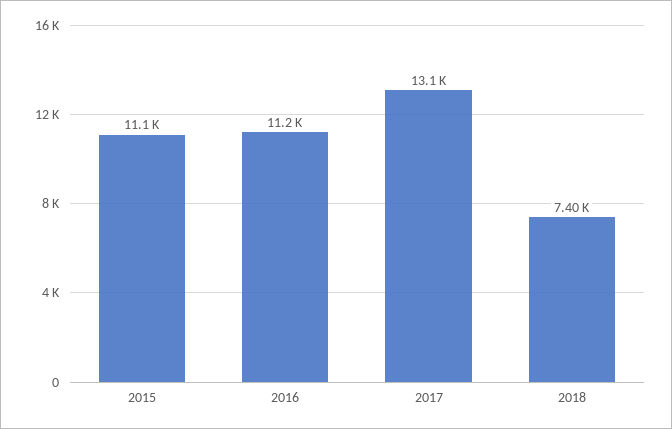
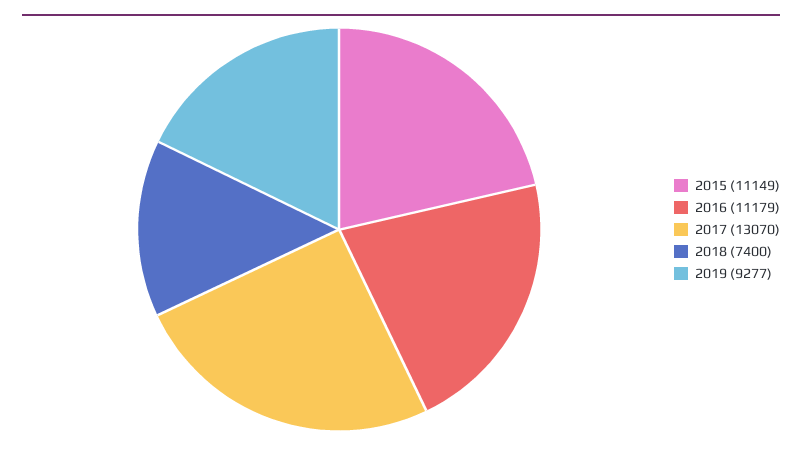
2019: none -> 9277

